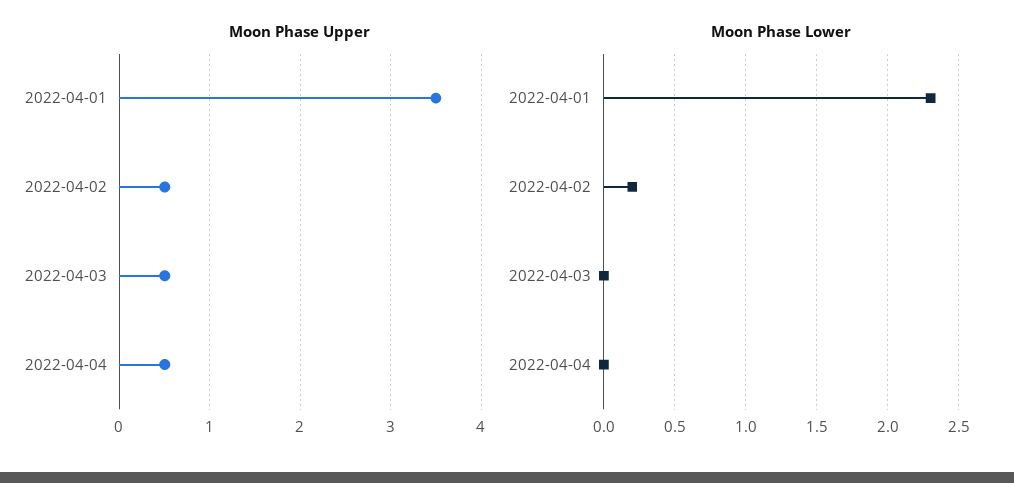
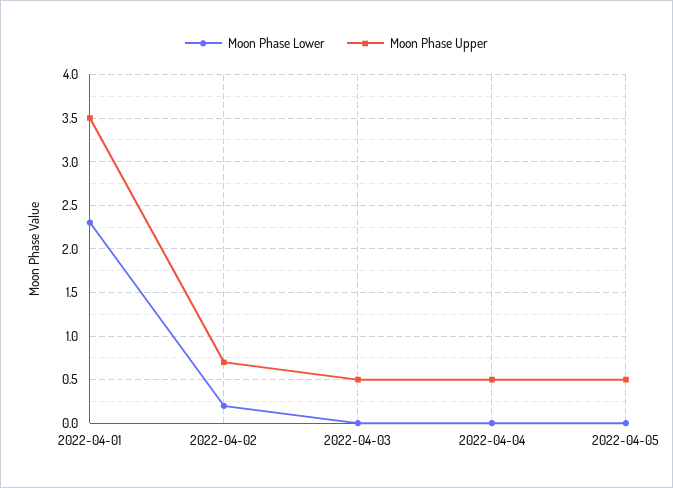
Moon Phase Upper, 2022-04-02: 0.5 -> 0.7
Moon Phase Lower, 2022-04-05: none -> 0
Moon Phase Upper, 2022-04-05: none -> 0.5

